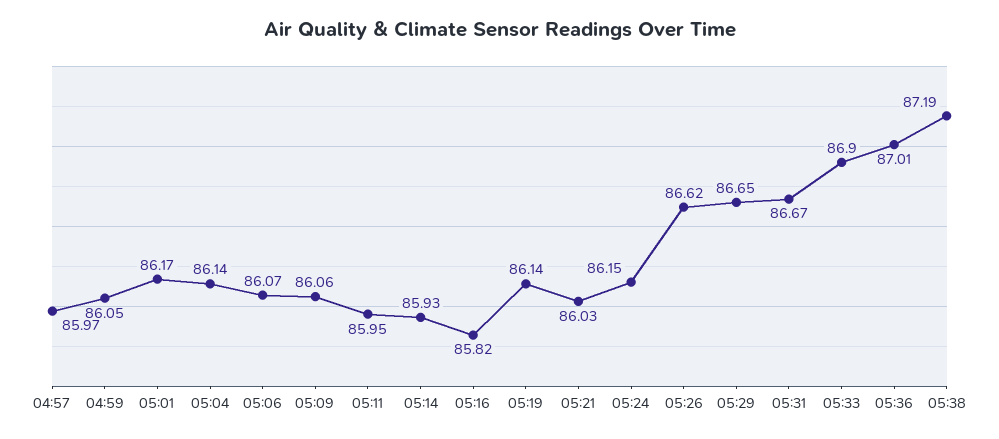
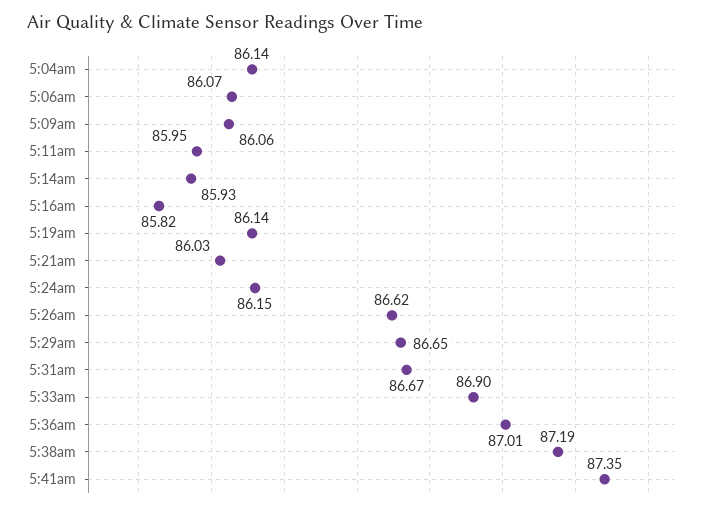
04:57: 85.97 -> none
04:59: 86.05 -> none
05:01: 86.17 -> none
5:41am: none -> 87.35

